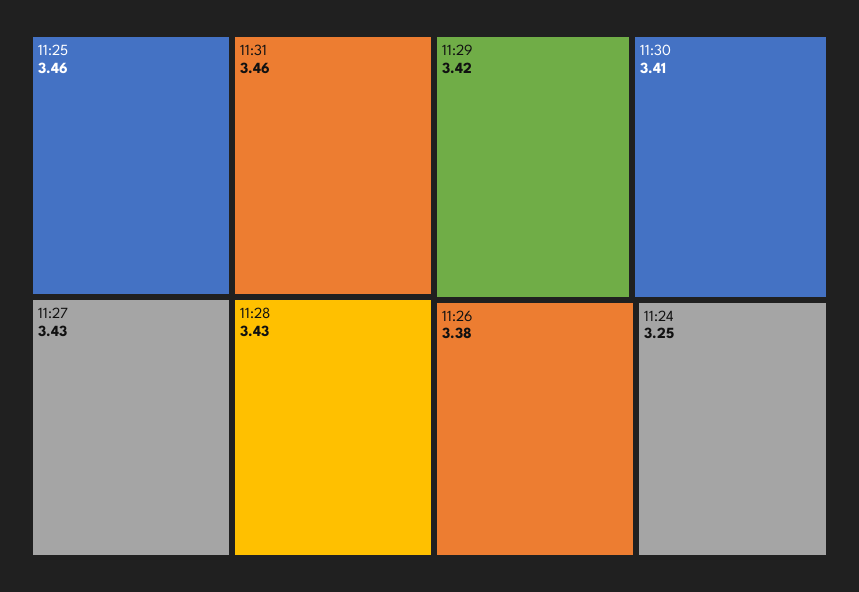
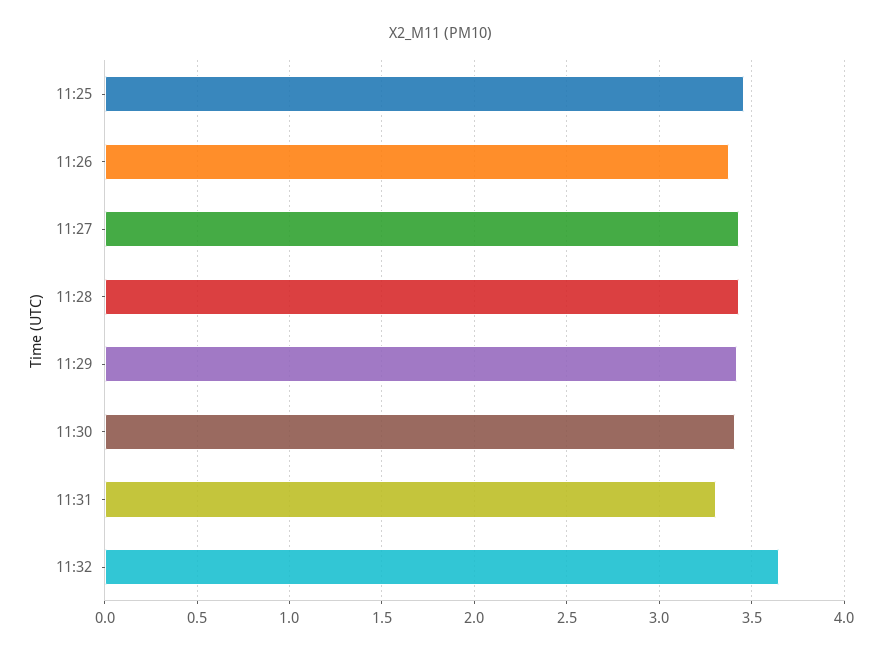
11:31: 3.46 -> 3.3
11:24: 3.25 -> none
11:32: none -> 3.65

